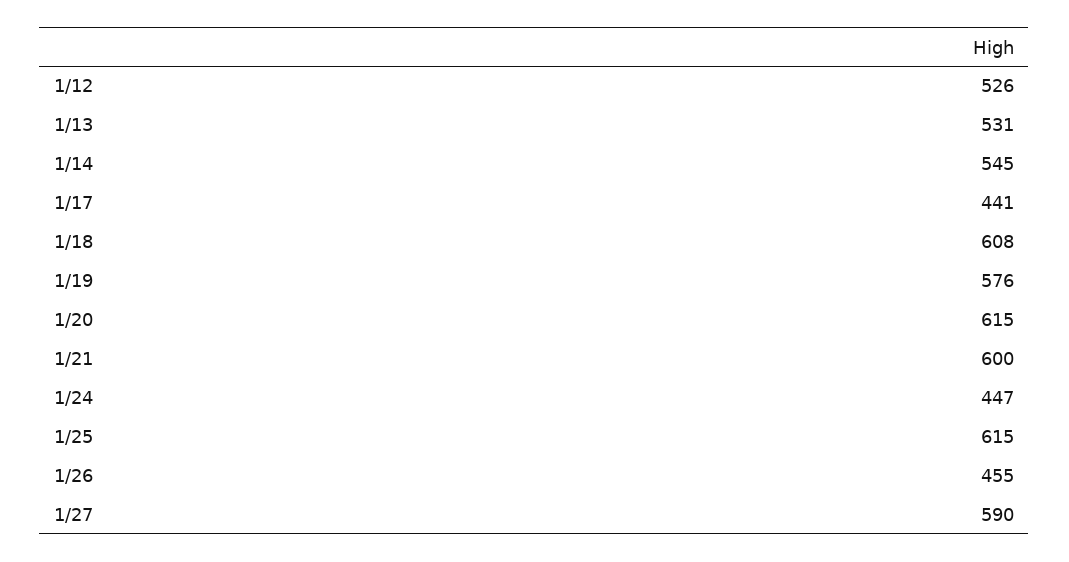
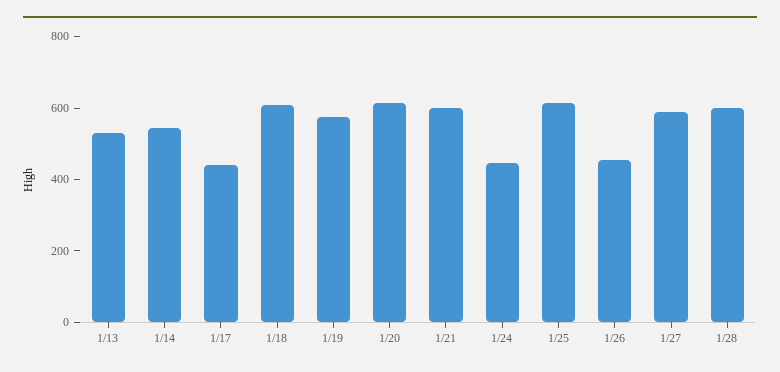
1/12: 526 -> none
1/28: none -> 600

